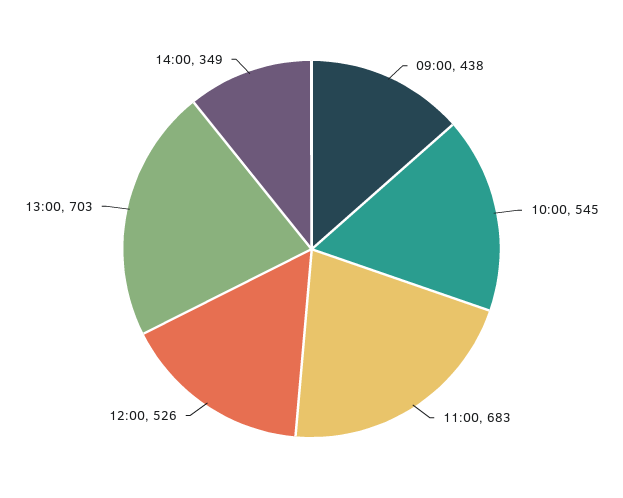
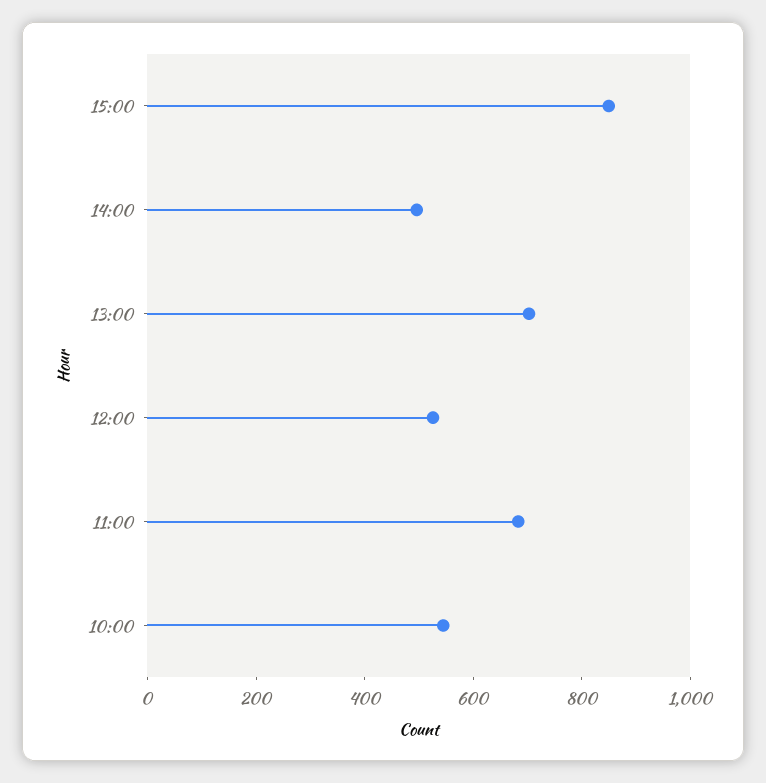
09:00: 438 -> none
14:00: 349 -> 500
15:00: none -> 850

